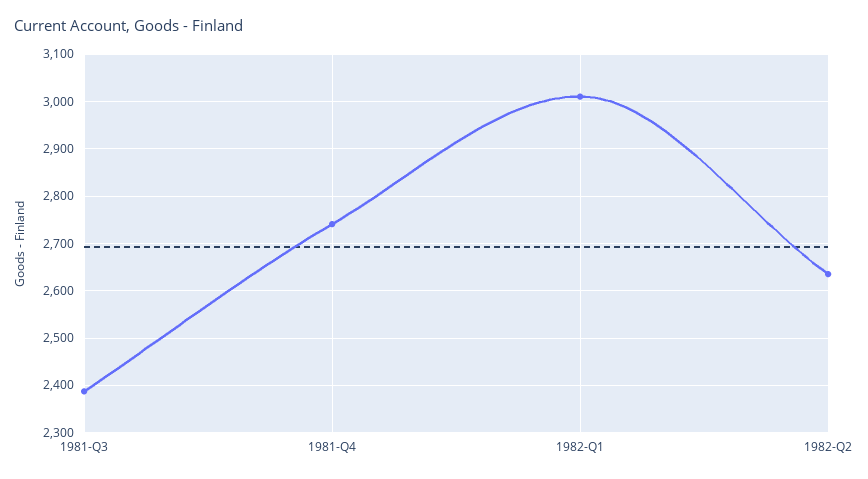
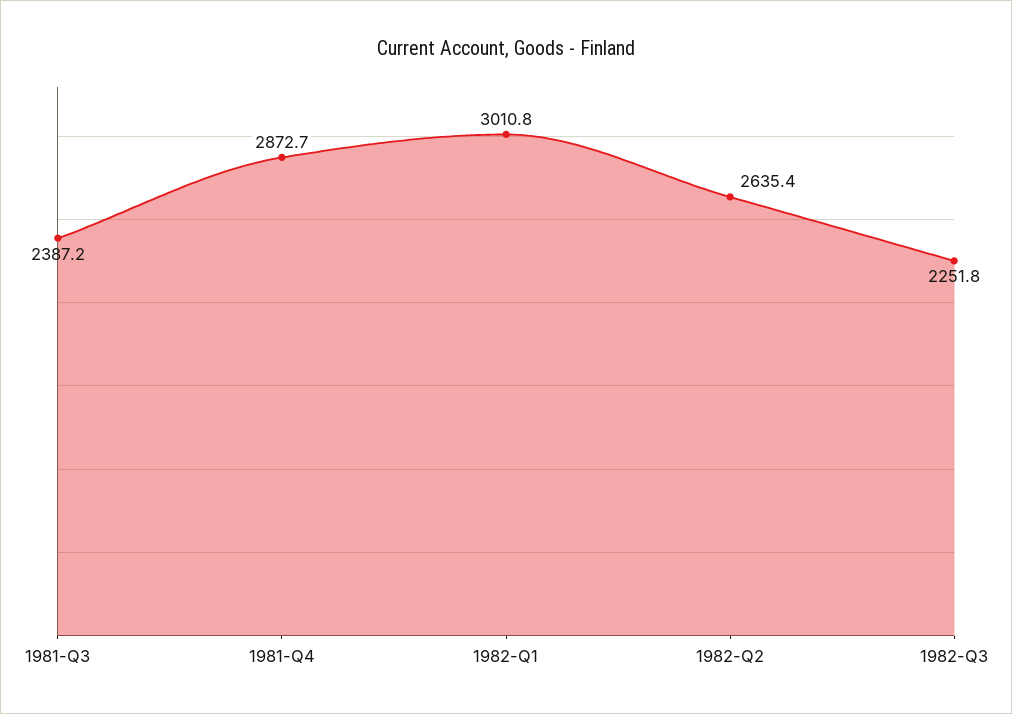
1981-Q4: 2740 -> 2872.7
1982-Q3: none -> 2251.8

